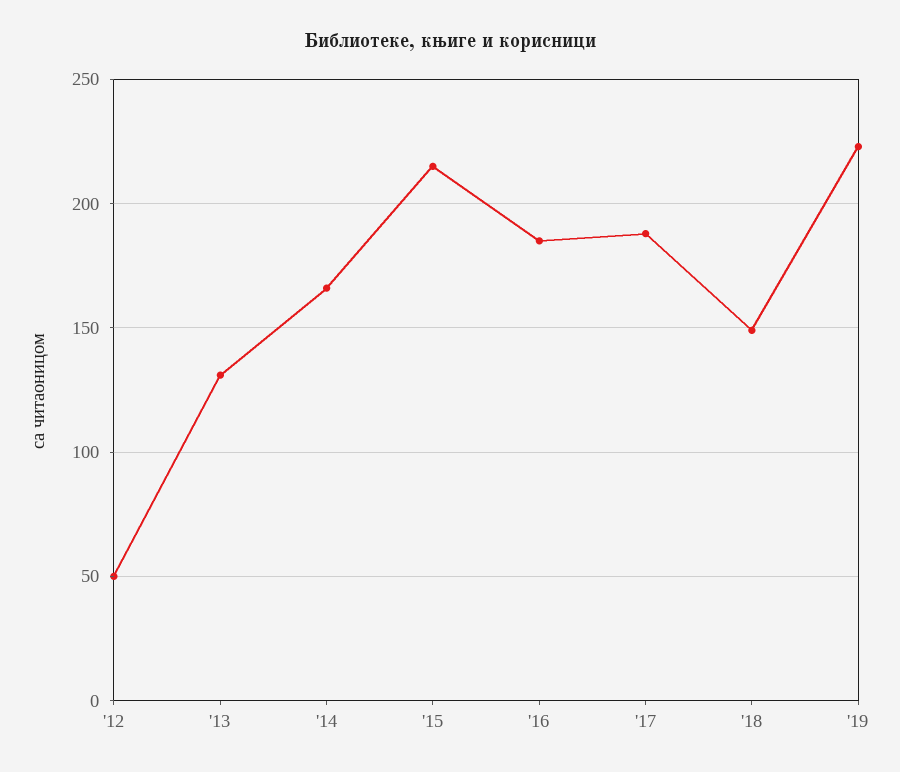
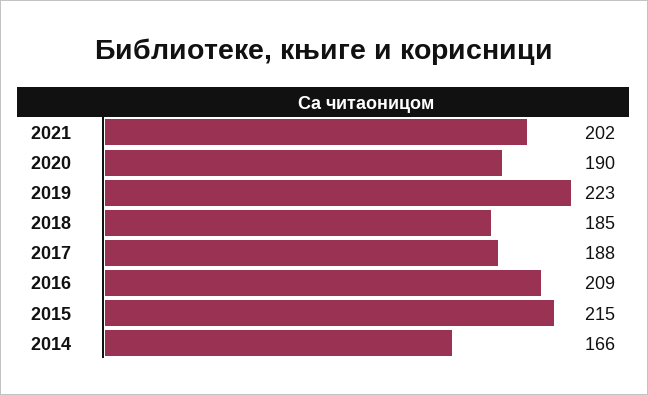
'12: 50 -> none
'13: 130 -> none
'16: 185 -> 209
'18: 150 -> 185
2021: none -> 202
2020: none -> 190

